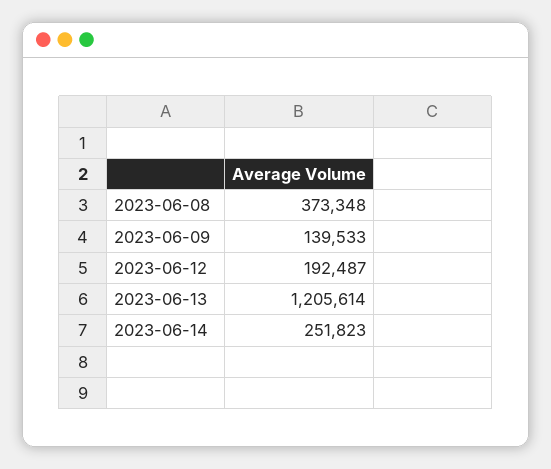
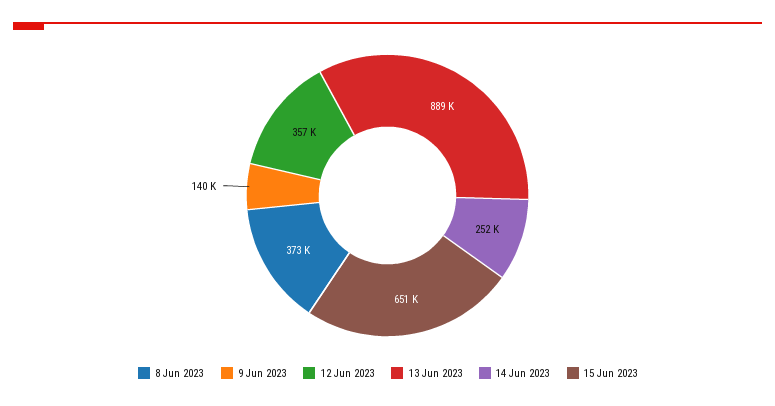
2023-06-12: 192487 -> 357000
2023-06-13: 1205614 -> 889000
15 Jun 2023: none -> 651000

